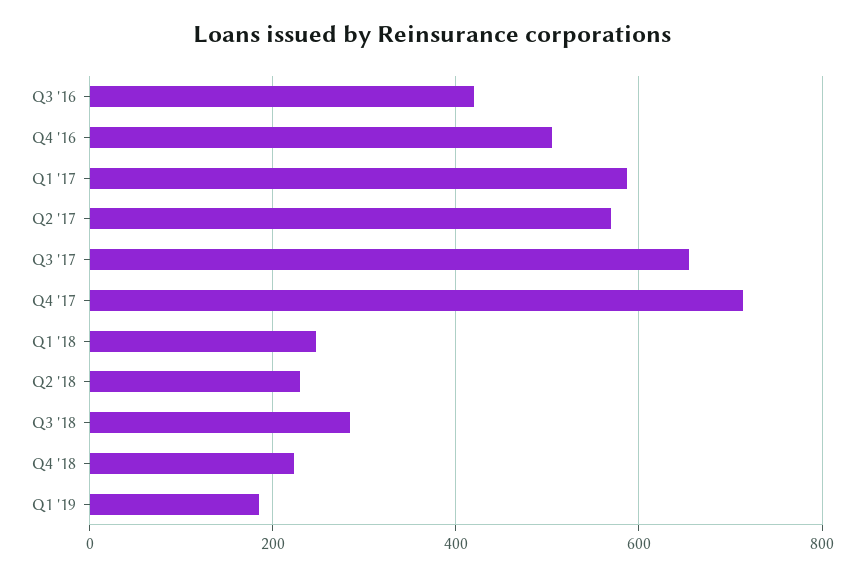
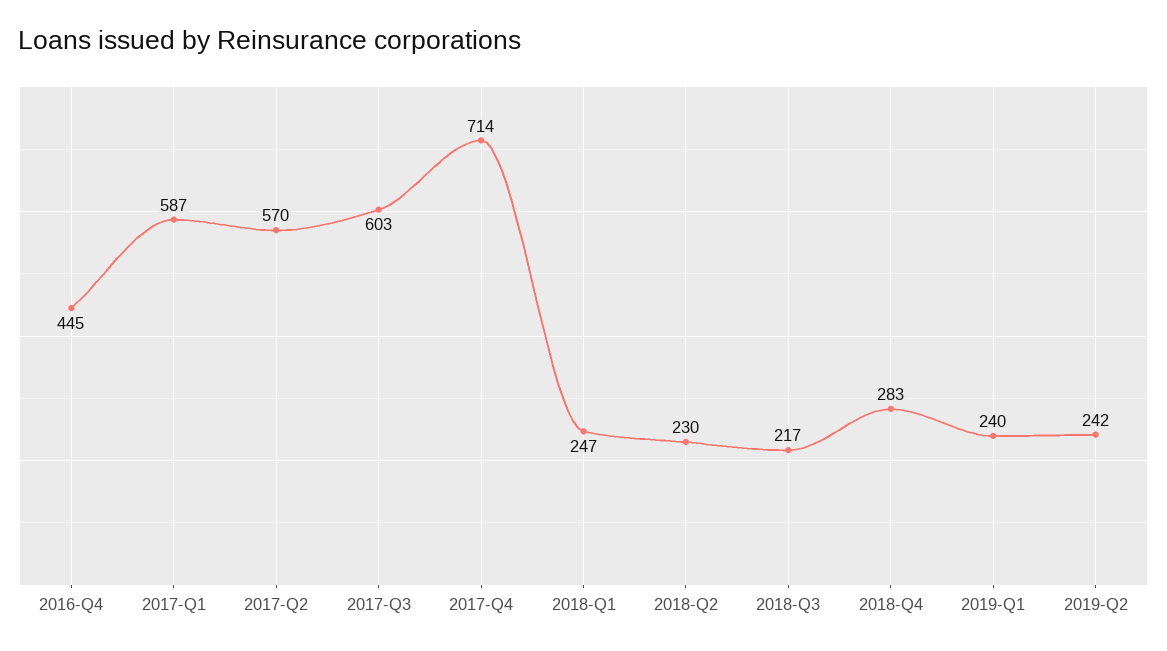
Q3 '16: 420 -> none
Q4 '16: 500 -> 445
Q3 '17: 660 -> 603
Q3 '18: 280 -> 217
Q4 '18: 220 -> 283
Q1 '19: 180 -> 240
2019-Q2: none -> 242

